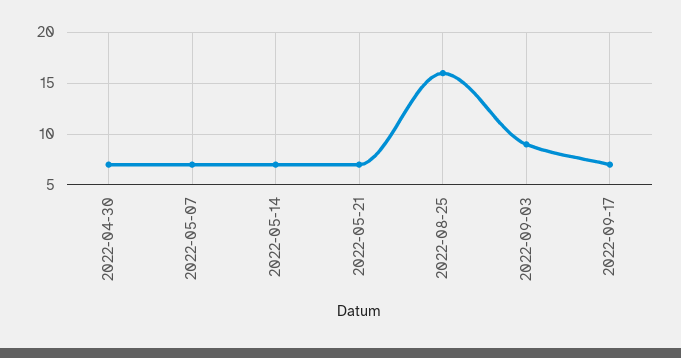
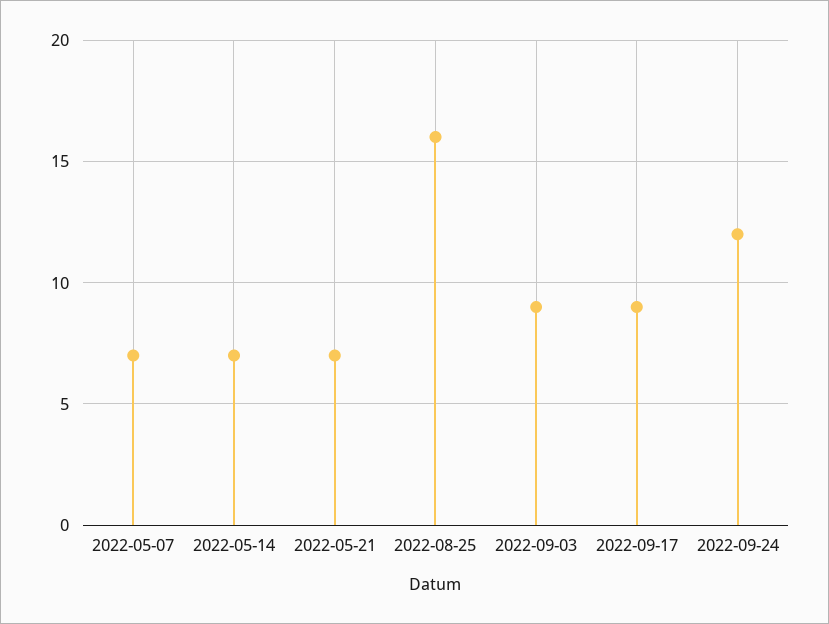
2022-04-30: 7 -> none
2022-09-17: 7 -> 9
2022-09-24: none -> 12

